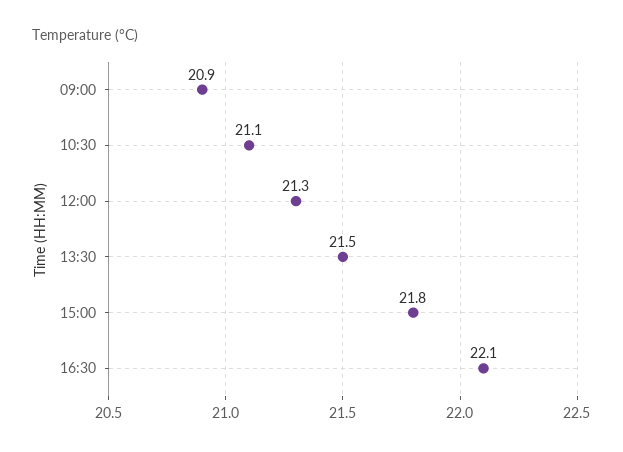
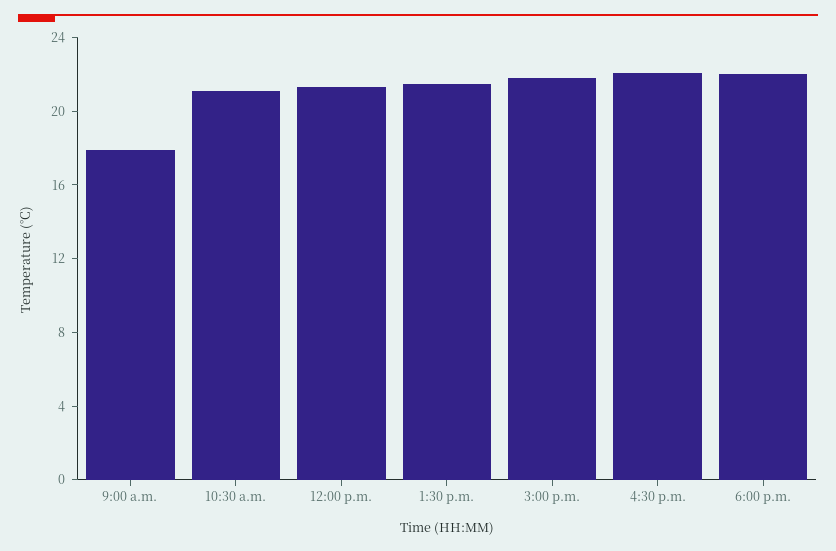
09:00: 20.9 -> 18
6:00 p.m.: none -> 22

